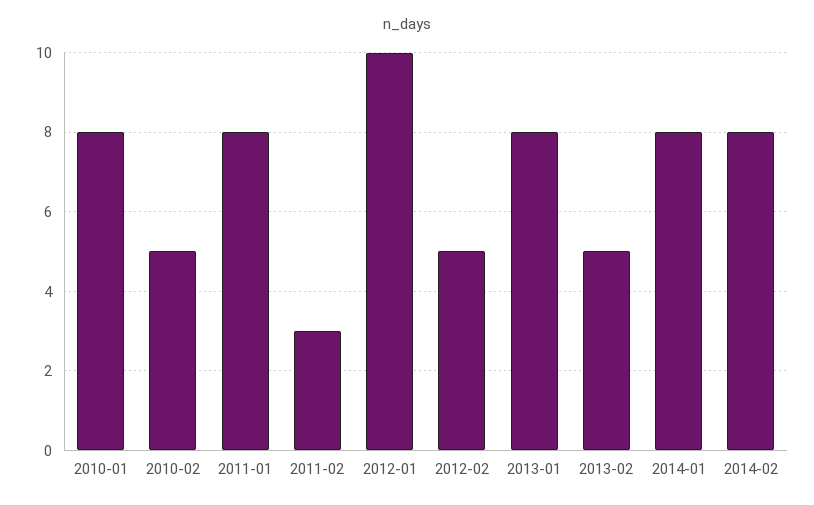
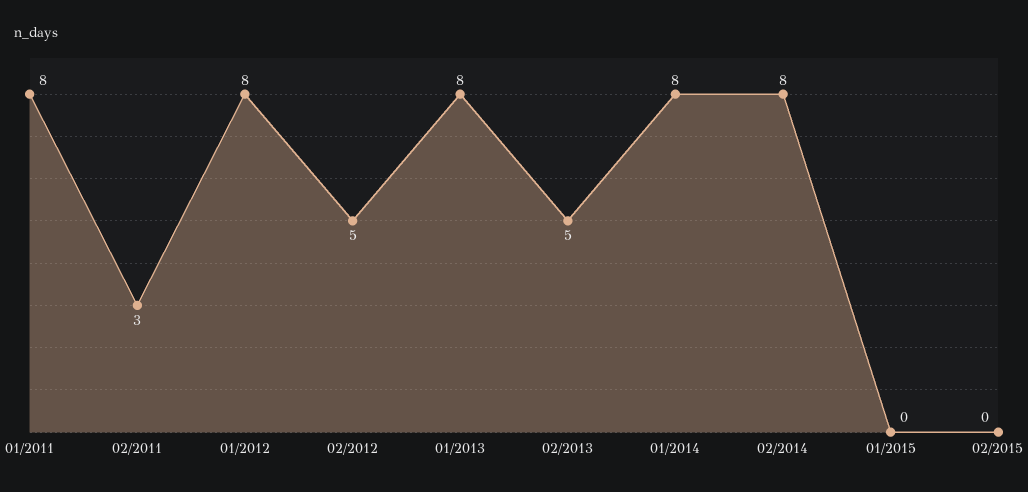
2010-01: 8 -> none
2010-02: 5 -> none
2012-01: 10 -> 8
01/2015: none -> 0
02/2015: none -> 0

